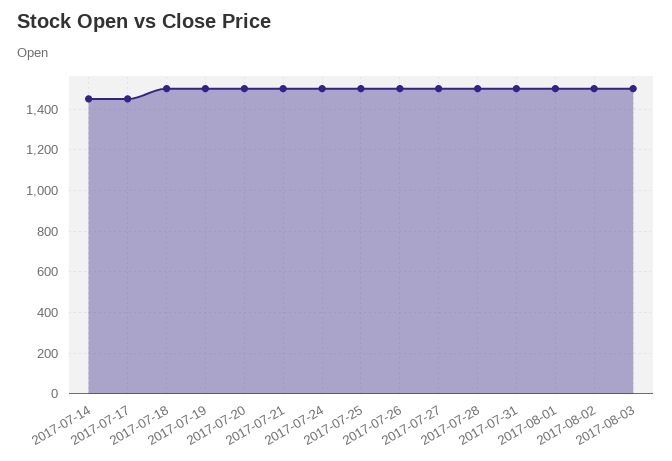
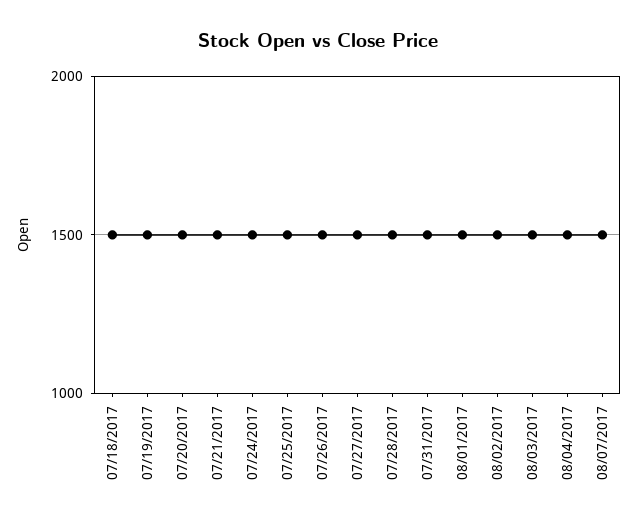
2017-07-14: 1450 -> none
2017-07-17: 1450 -> none
08/04/2017: none -> 1500
08/07/2017: none -> 1500

